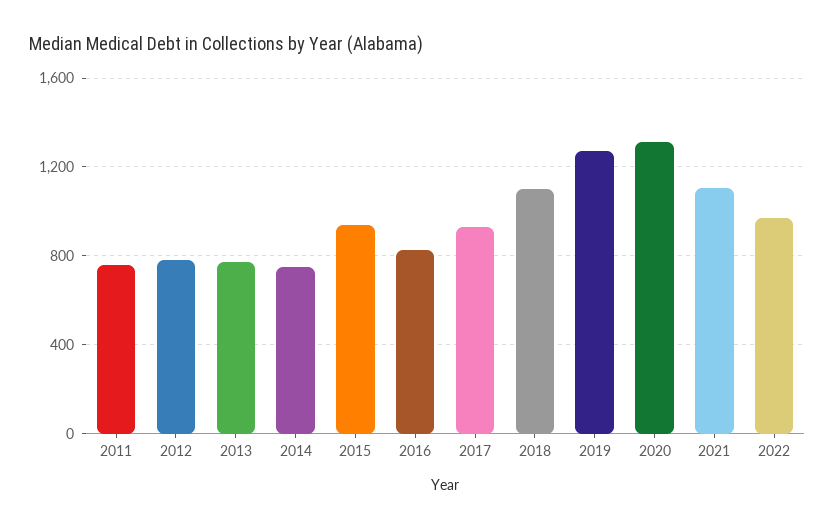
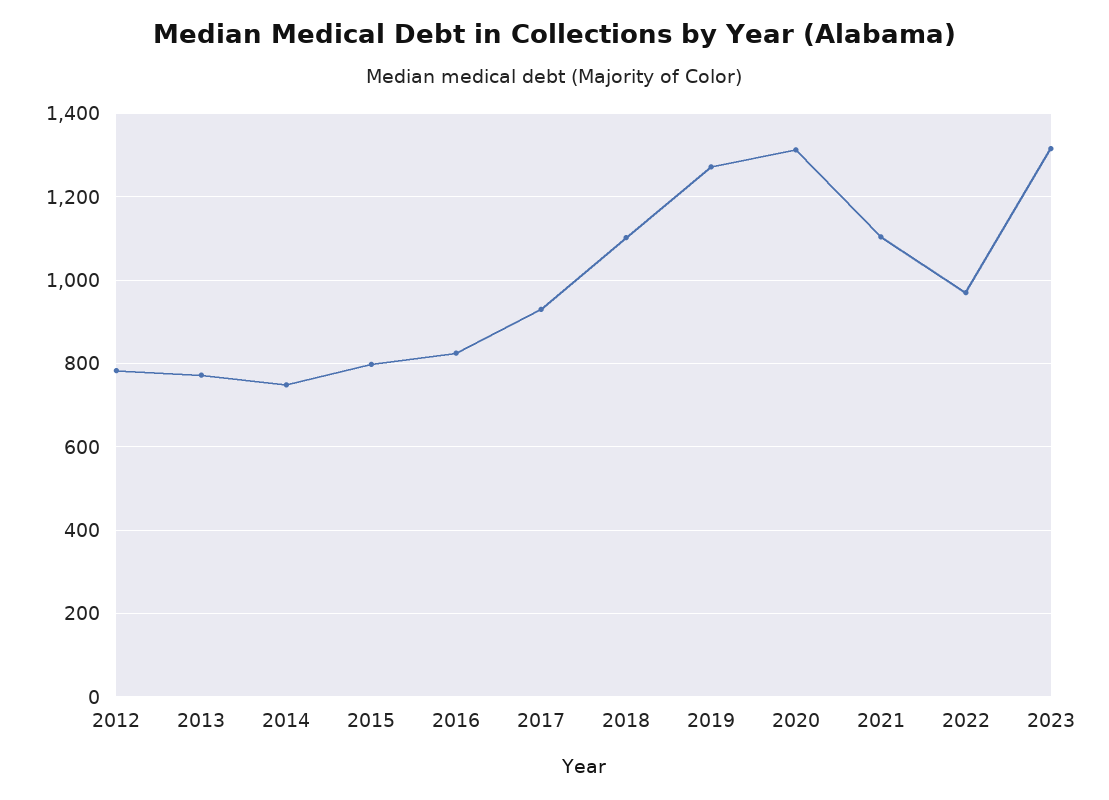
2011: 750 -> none
2015: 950 -> 800
2023: none -> 1320

